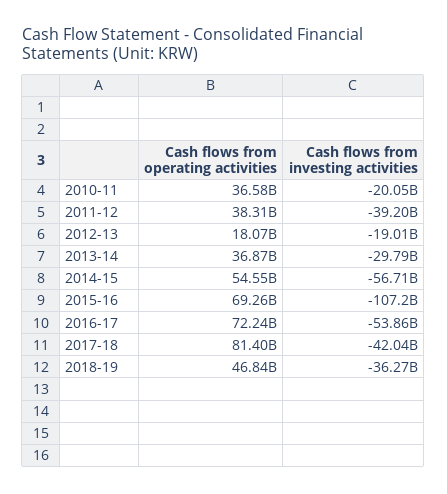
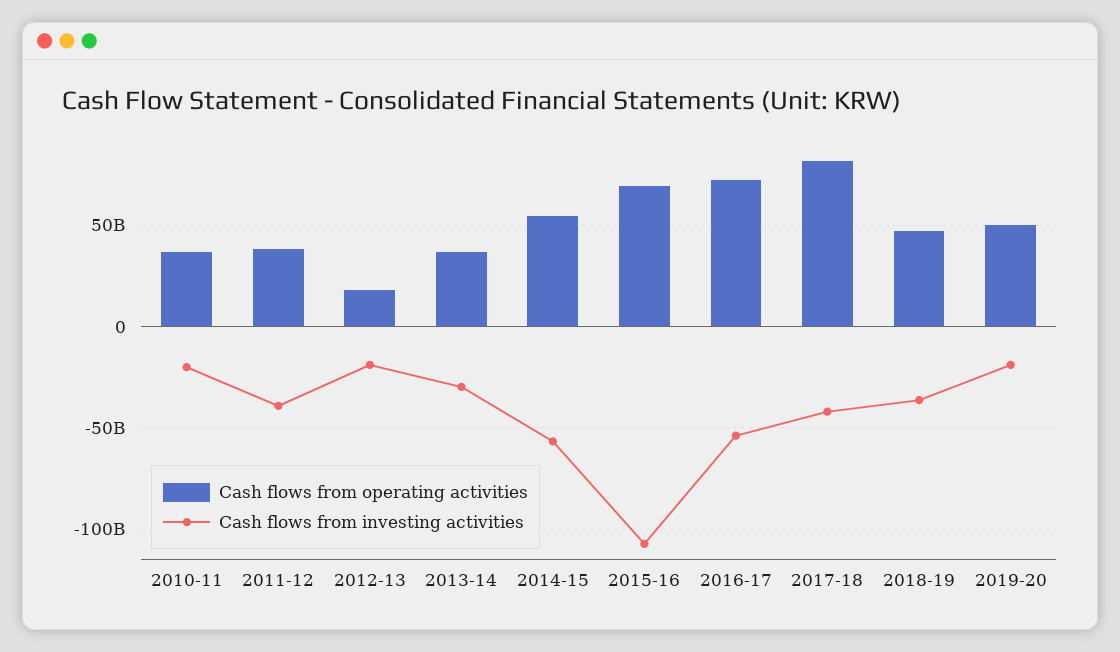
Cash flows from operating activities, 2019-20: none -> 50000000000
Cash flows from investing activities, 2019-20: none -> -20000000000

